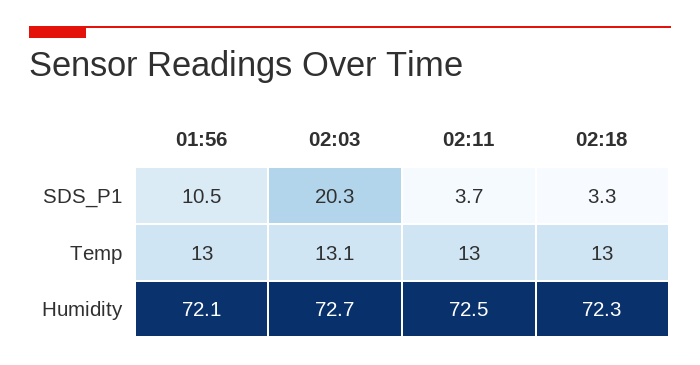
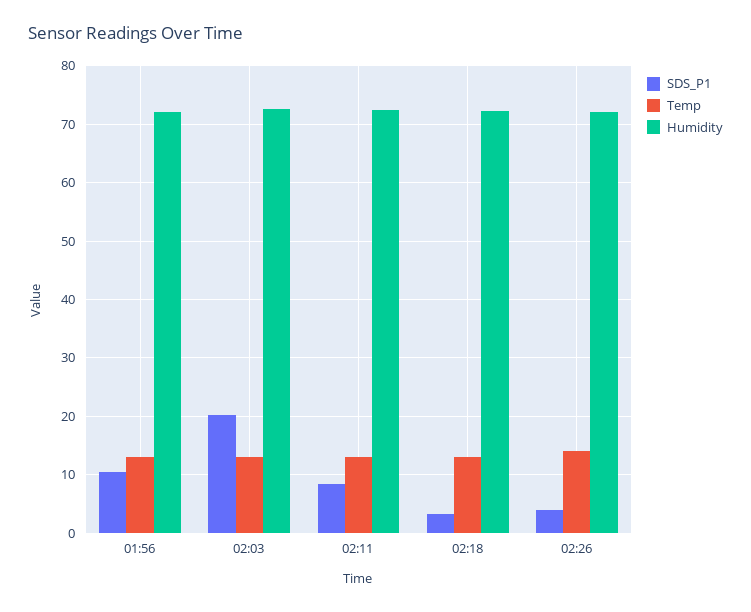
SDS_P1, 02:11: 3.7 -> 8
SDS_P1, 02:26: none -> 4
Temp, 02:26: none -> 14
Humidity, 02:26: none -> 72

